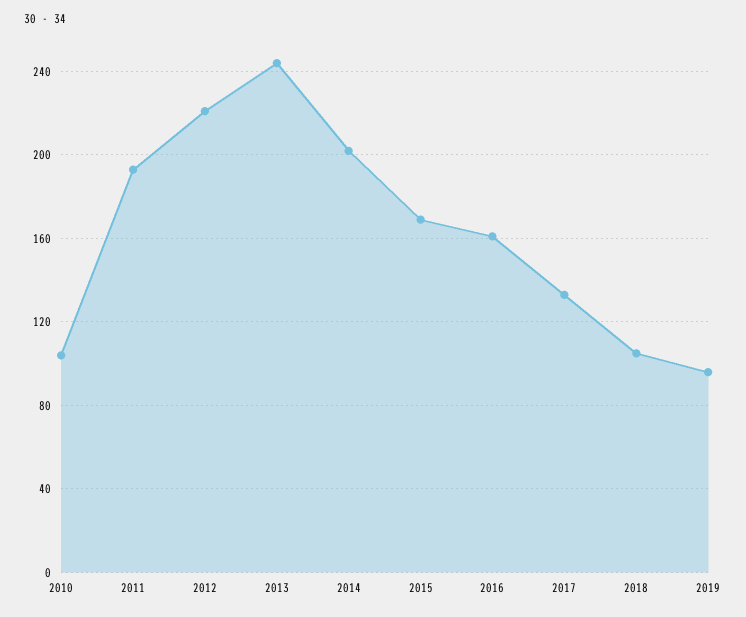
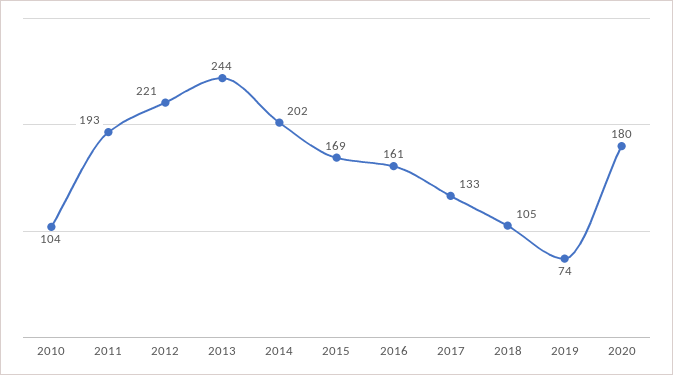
2019: 95 -> 74
2020: none -> 180

